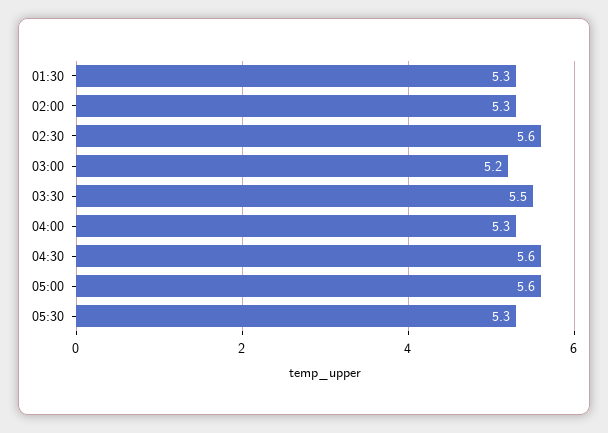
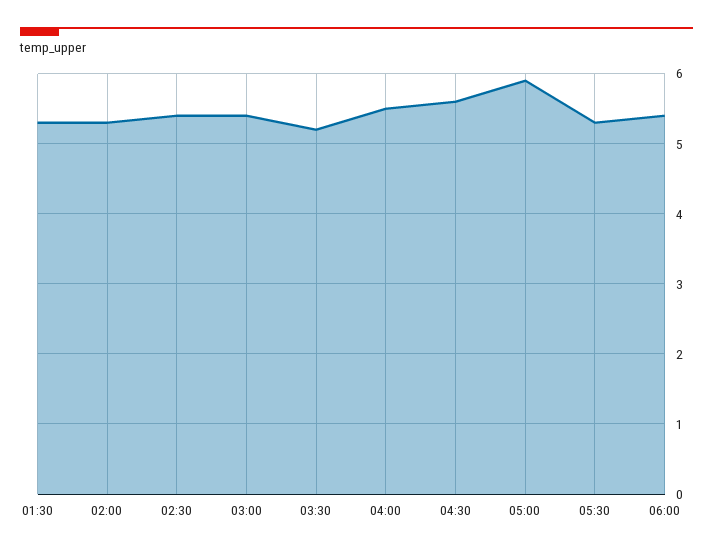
02:30: 5.6 -> 5.4
03:00: 5.2 -> 5.4
03:30: 5.5 -> 5.2
04:00: 5.3 -> 5.5
05:00: 5.6 -> 5.9
06:00: none -> 5.4

